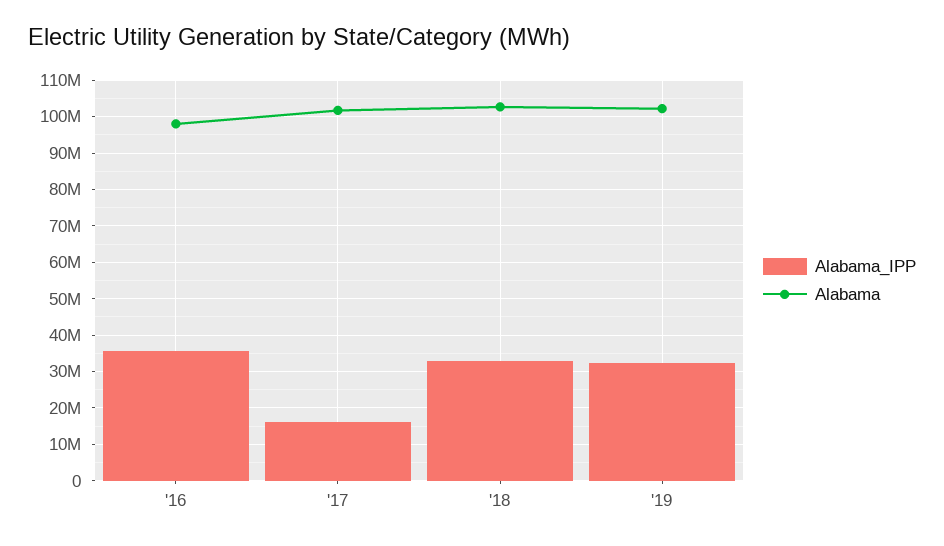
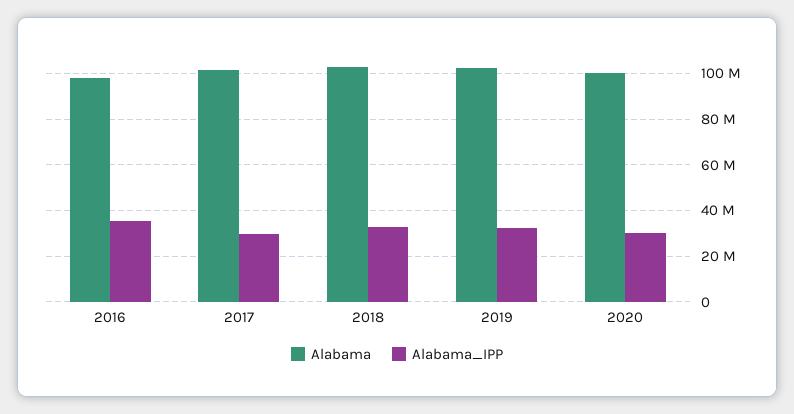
Alabama_IPP, '17: 16000000 -> 30000000
Alabama, 2020: none -> 100000000
Alabama_IPP, 2020: none -> 30000000

